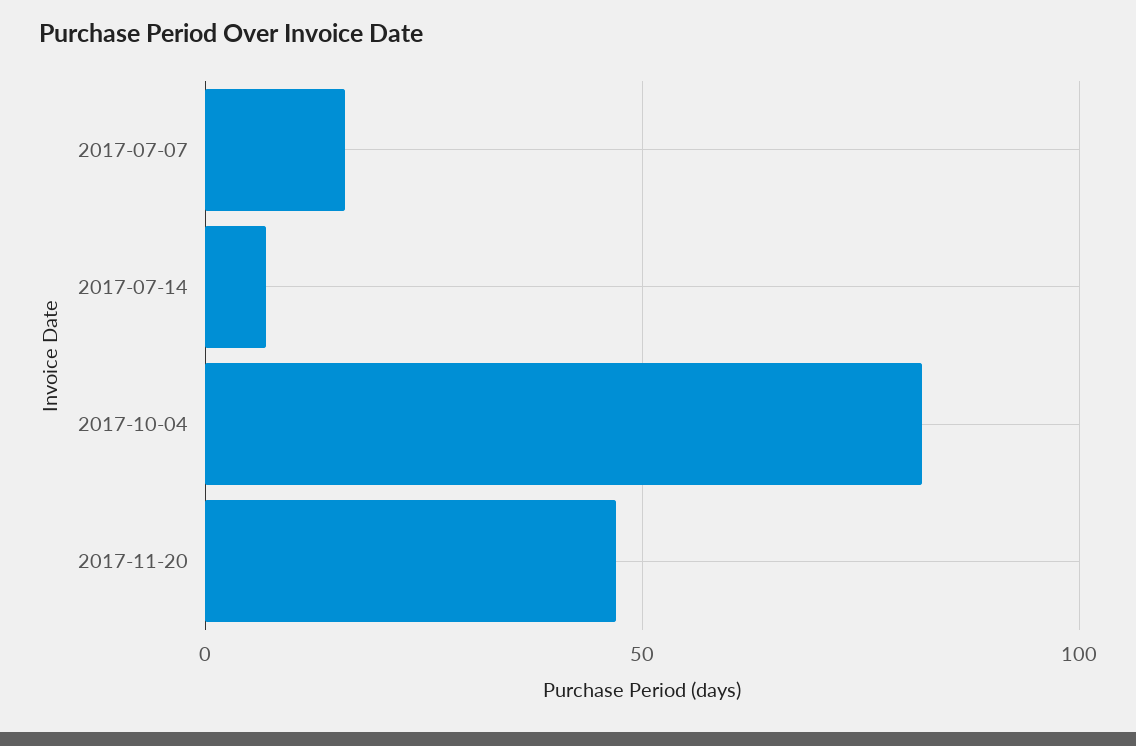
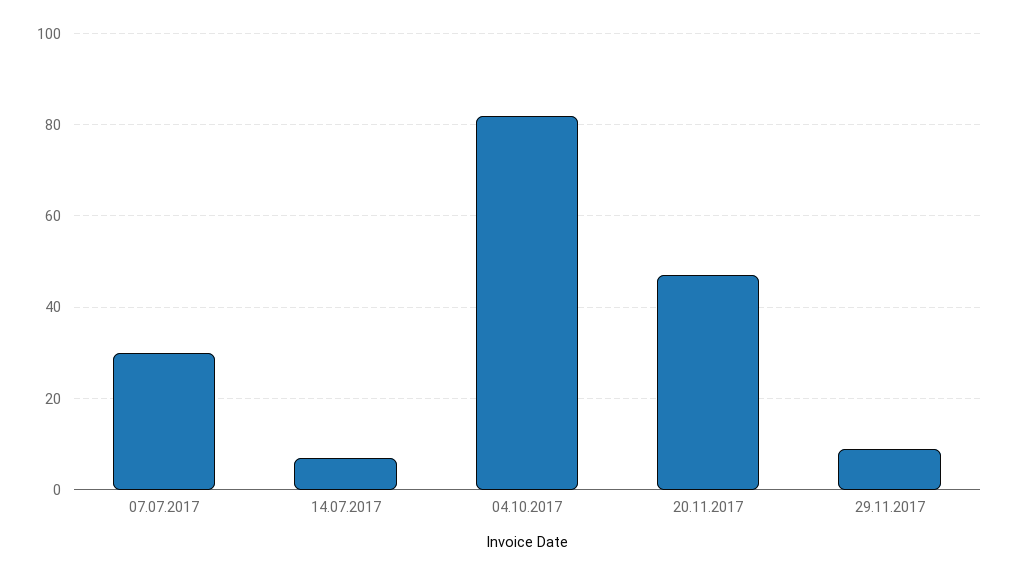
2017-07-07: 15 -> 30
29.11.2017: none -> 10

